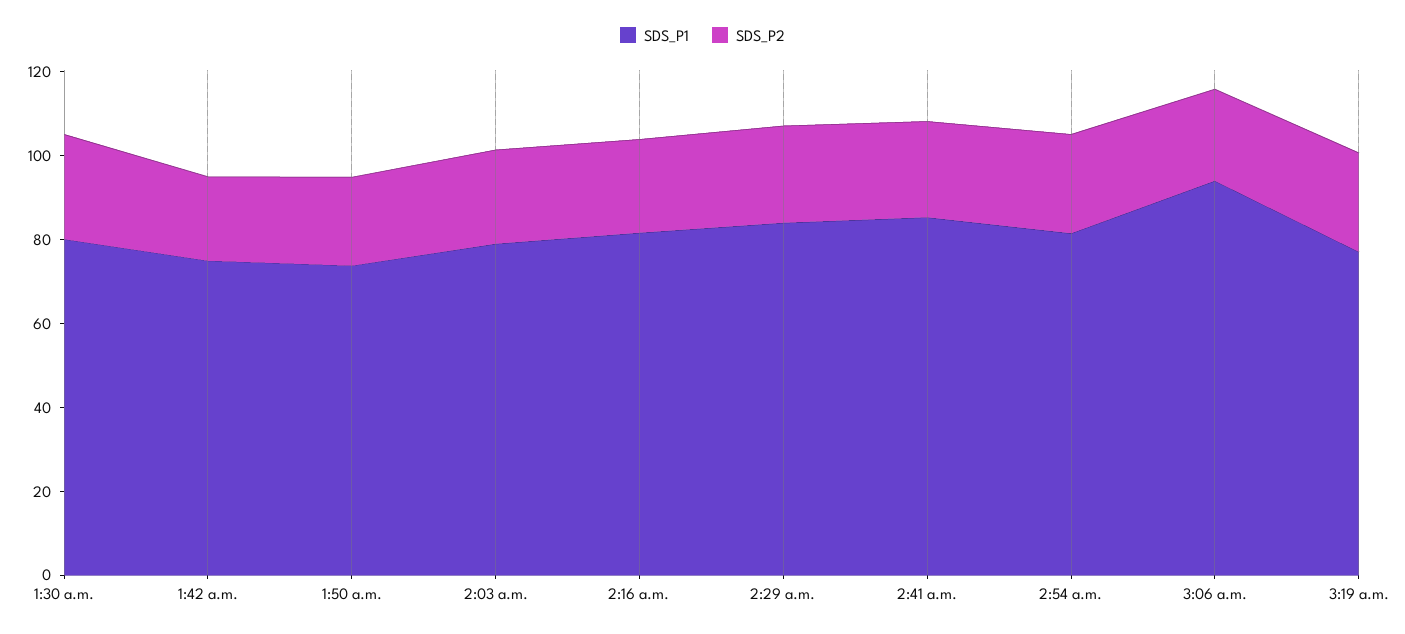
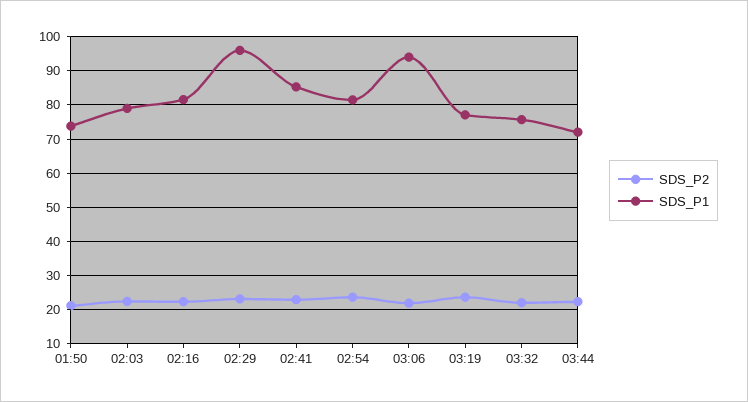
SDS_P1, 1:30 a.m.: 80 -> none
SDS_P2, 1:30 a.m.: 25 -> none
SDS_P1, 1:42 a.m.: 75 -> none
SDS_P2, 1:42 a.m.: 20 -> none
SDS_P1, 2:29 a.m.: 85 -> 96
SDS_P2, 03:32: none -> 22
SDS_P1, 03:32: none -> 76
SDS_P2, 03:44: none -> 22
SDS_P1, 03:44: none -> 72

